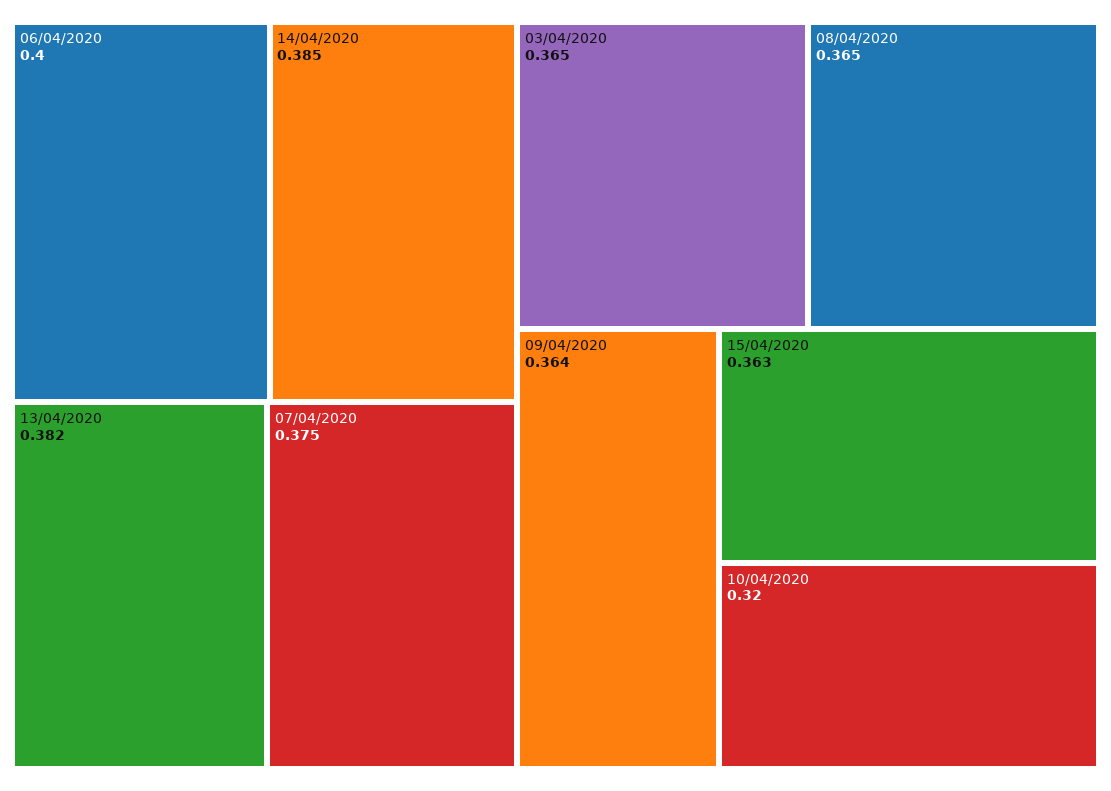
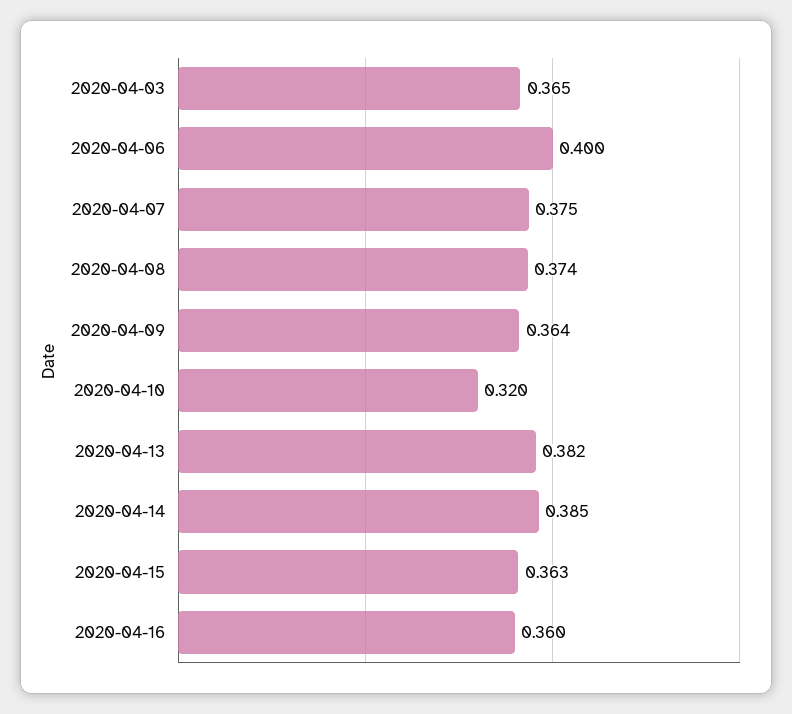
08/04/2020: 0.365 -> 0.374
2020-04-16: none -> 0.36

